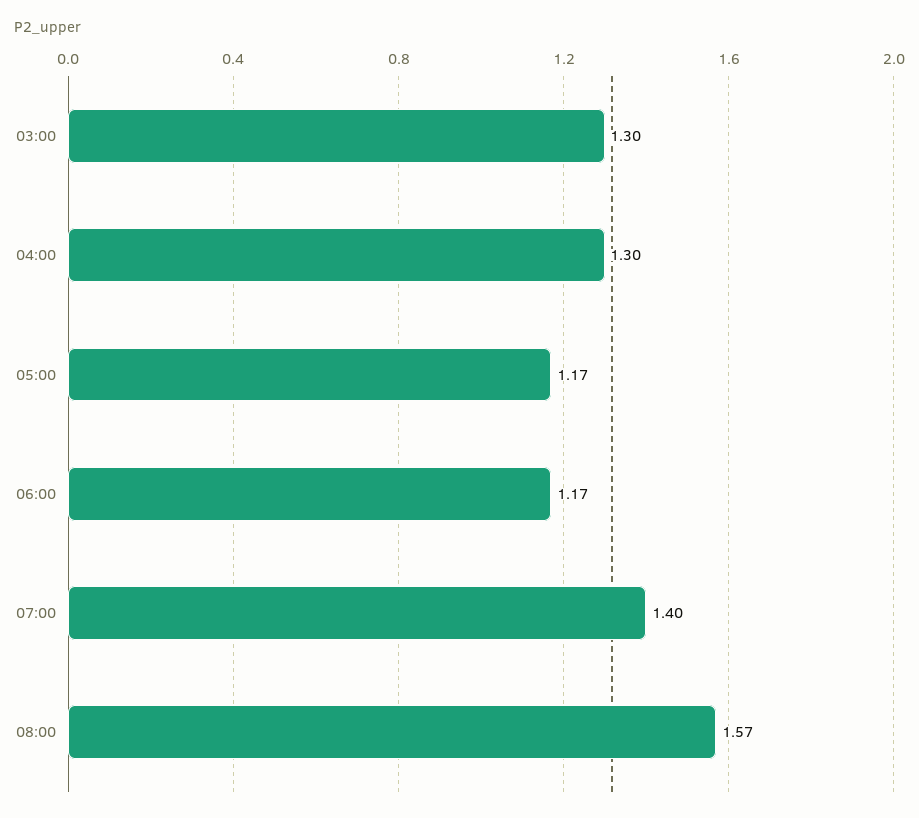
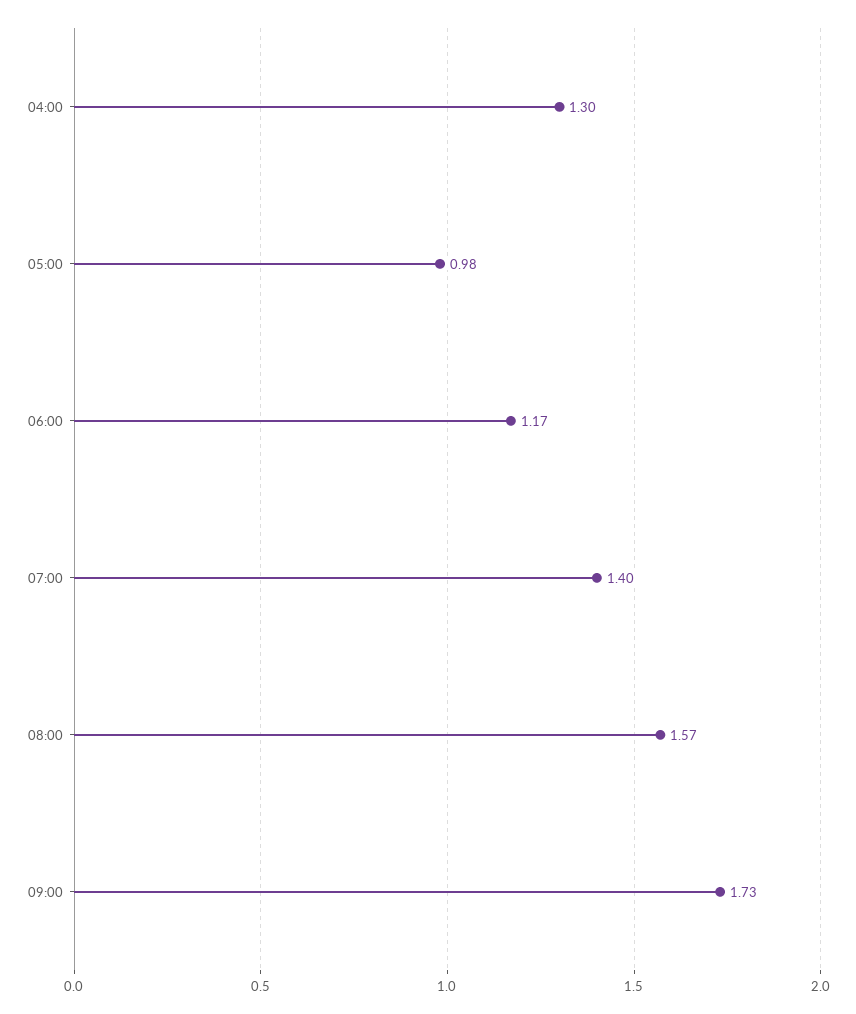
03:00: 1.3 -> none
05:00: 1.17 -> 0.98
09:00: none -> 1.73

